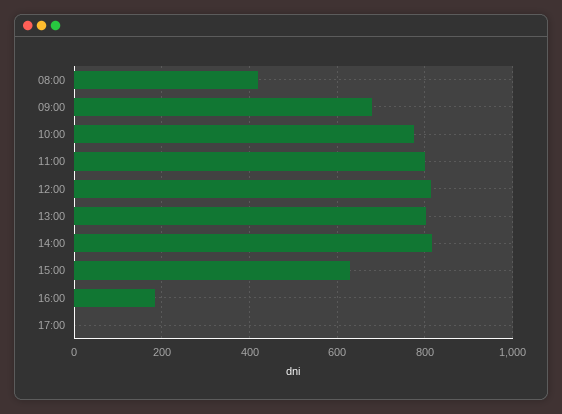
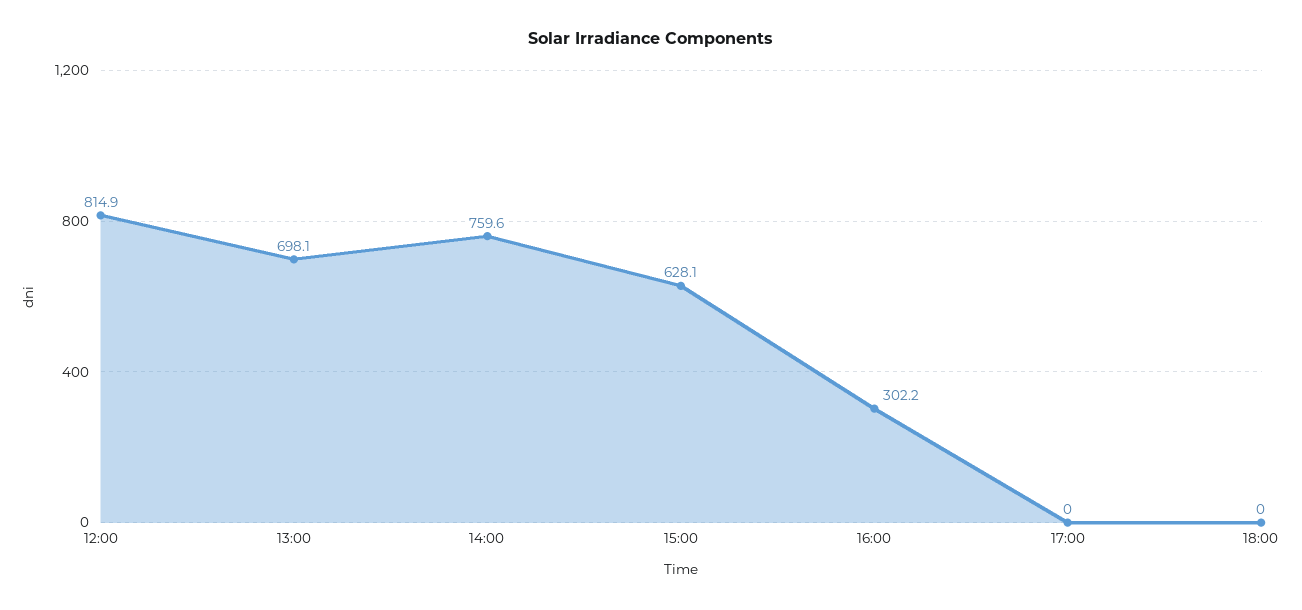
08:00: 420 -> none
09:00: 680 -> none
10:00: 780 -> none
11:00: 800 -> none
13:00: 800 -> 698.1
14:00: 820 -> 759.6
16:00: 180 -> 302.2
18:00: none -> 0

